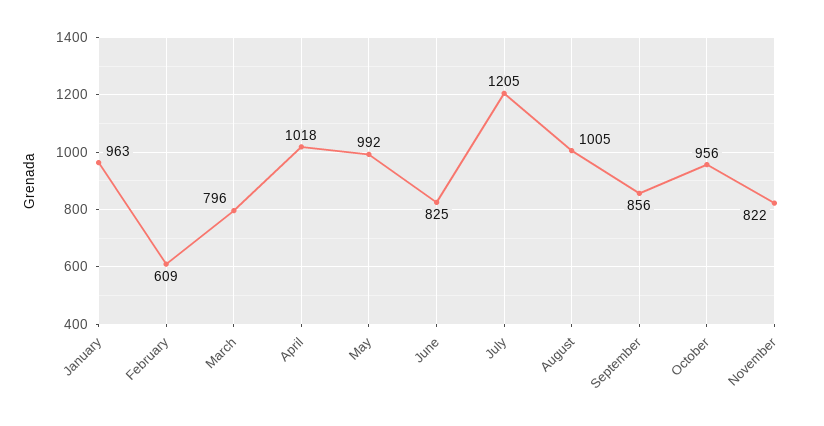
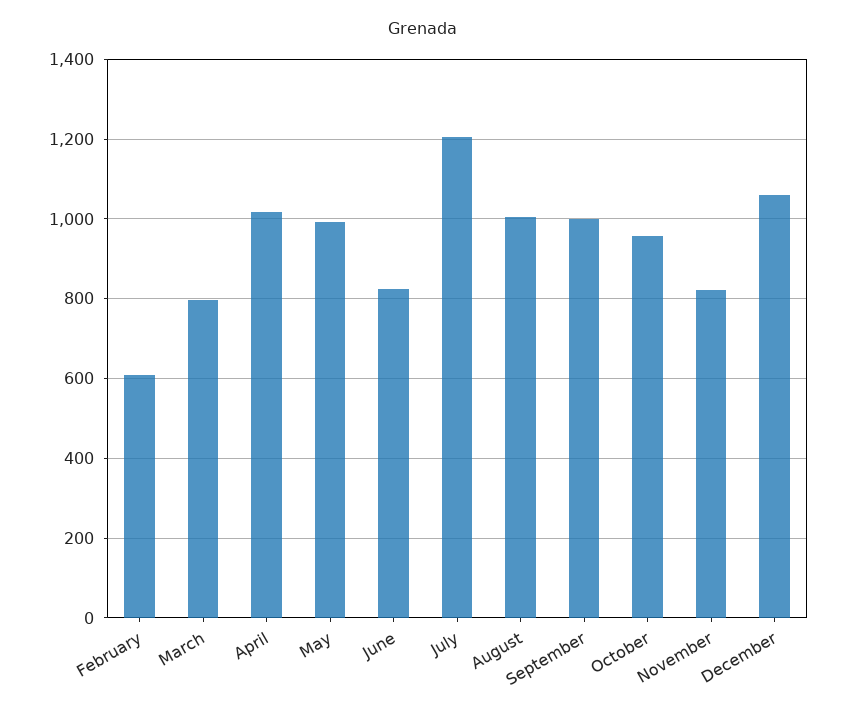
January: 963 -> none
September: 856 -> 1000
December: none -> 1060

